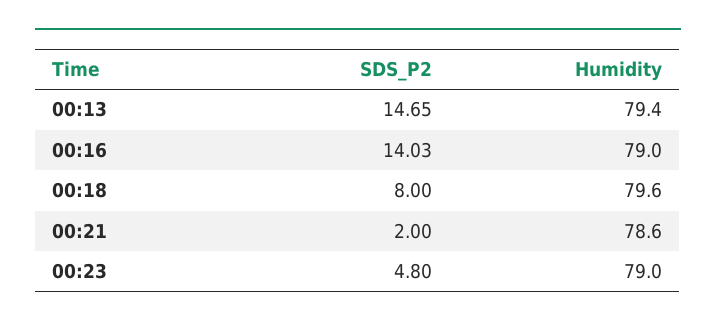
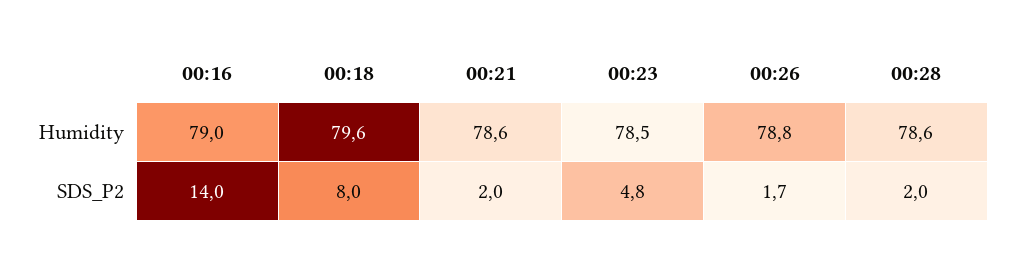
SDS_P2, 00:13: 14.65 -> none
Humidity, 00:13: 79.4 -> none
Humidity, 00:23: 79 -> 78.5
Humidity, 00:26: none -> 78.8
Humidity, 00:28: none -> 78.6
SDS_P2, 00:26: none -> 1.7
SDS_P2, 00:28: none -> 2

